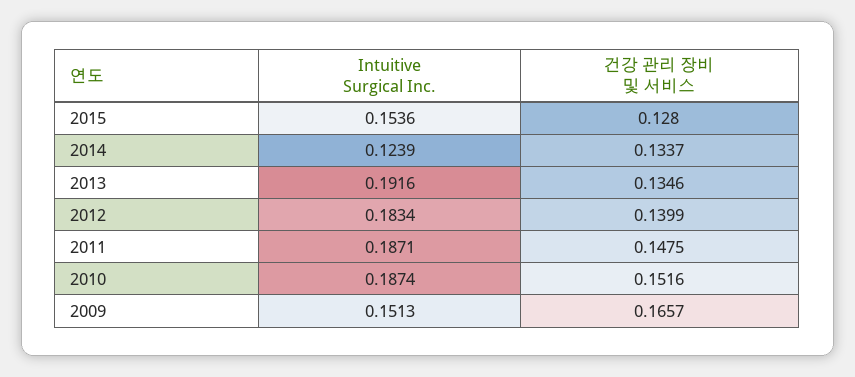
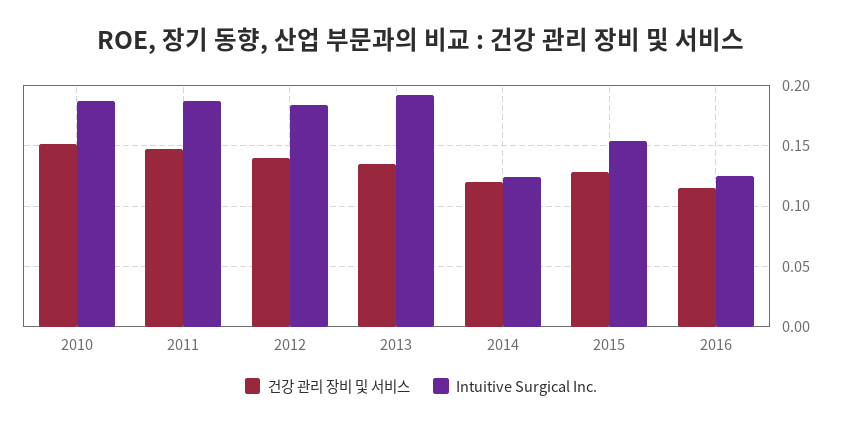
건강 관리 장비 및 서비스, 2014: 0.1337 -> 0.12
Intuitive Surgical Inc., 2009: 0.1513 -> none
건강 관리 장비 및 서비스, 2009: 0.1657 -> none
건강 관리 장비 및 서비스, 2016: none -> 0.115
Intuitive Surgical Inc., 2016: none -> 0.125

